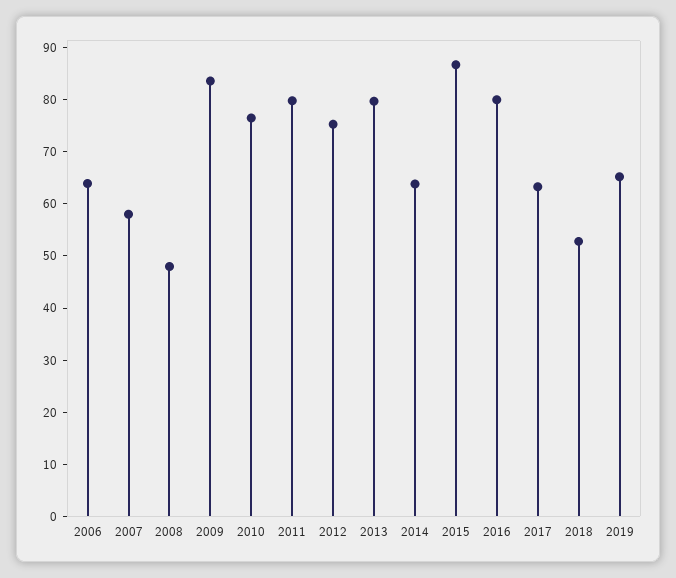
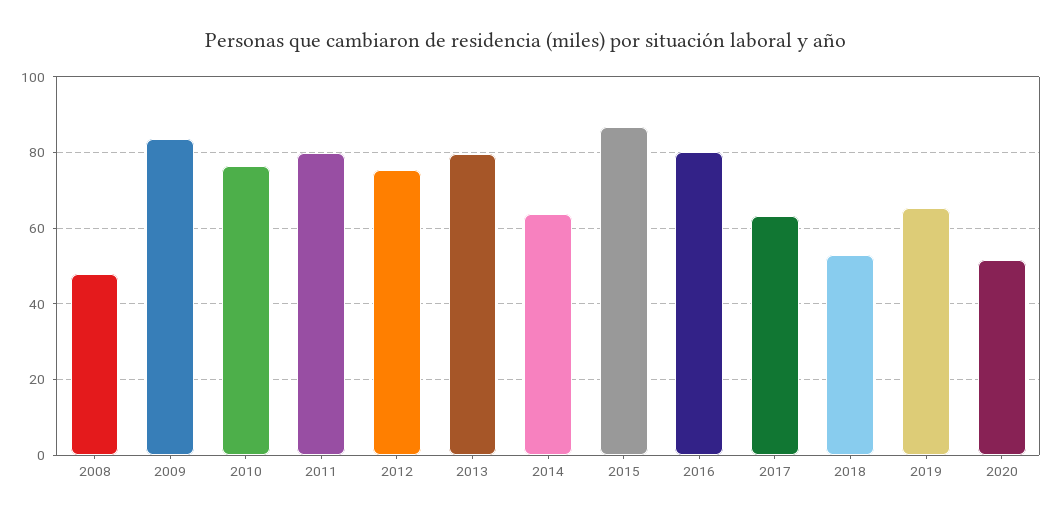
2006: 64 -> none
2007: 58 -> none
2020: none -> 52

